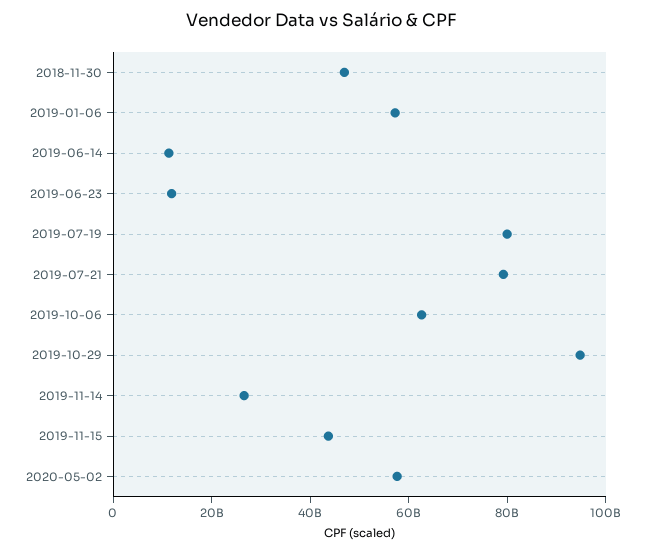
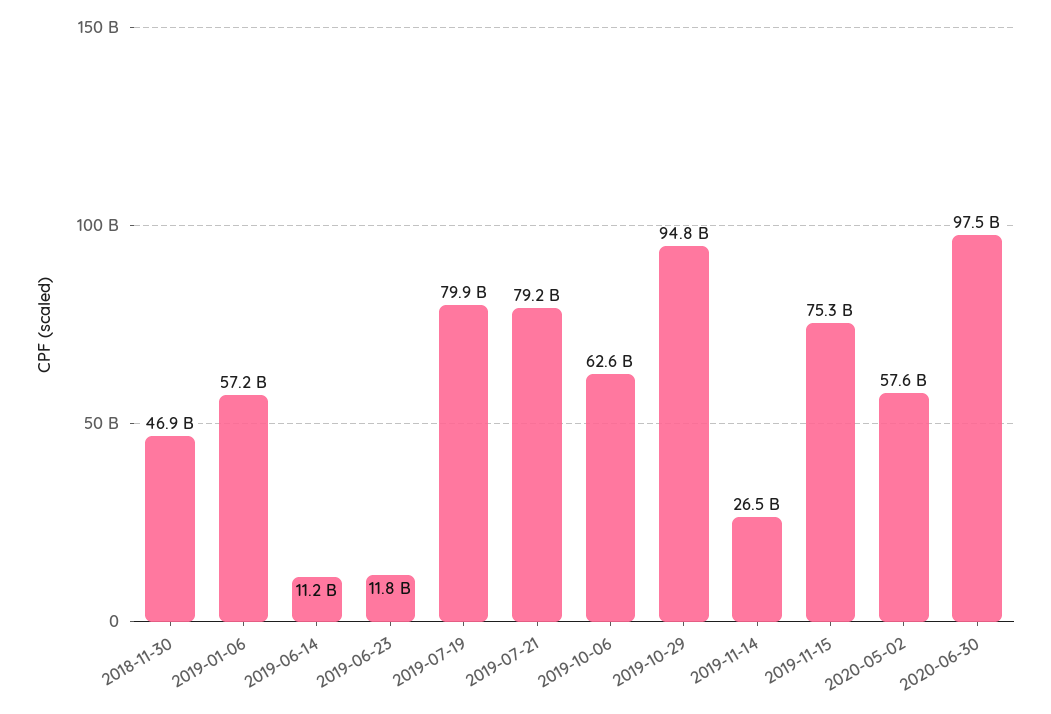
2019-11-15: 45000000000 -> 75300000000
2020-06-30: none -> 97500000000

